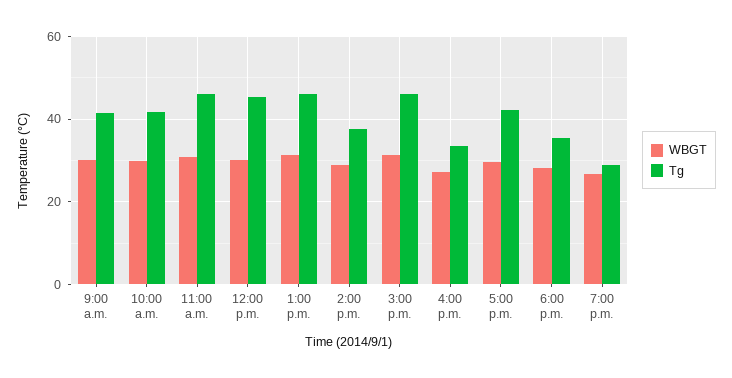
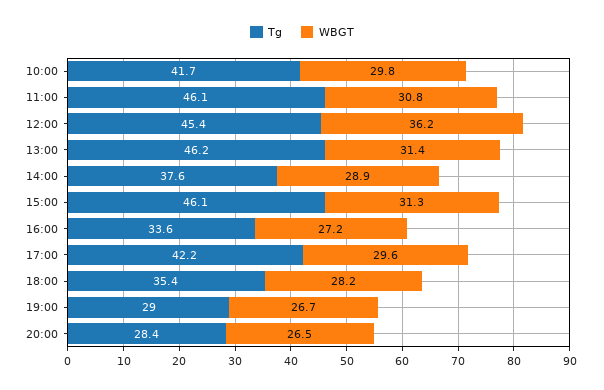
WBGT, 9:00 a.m.: 30 -> none
Tg, 9:00 a.m.: 42 -> none
WBGT, 12:00 p.m.: 30 -> 36.2
Tg, 20:00: none -> 28.4
WBGT, 20:00: none -> 26.5

